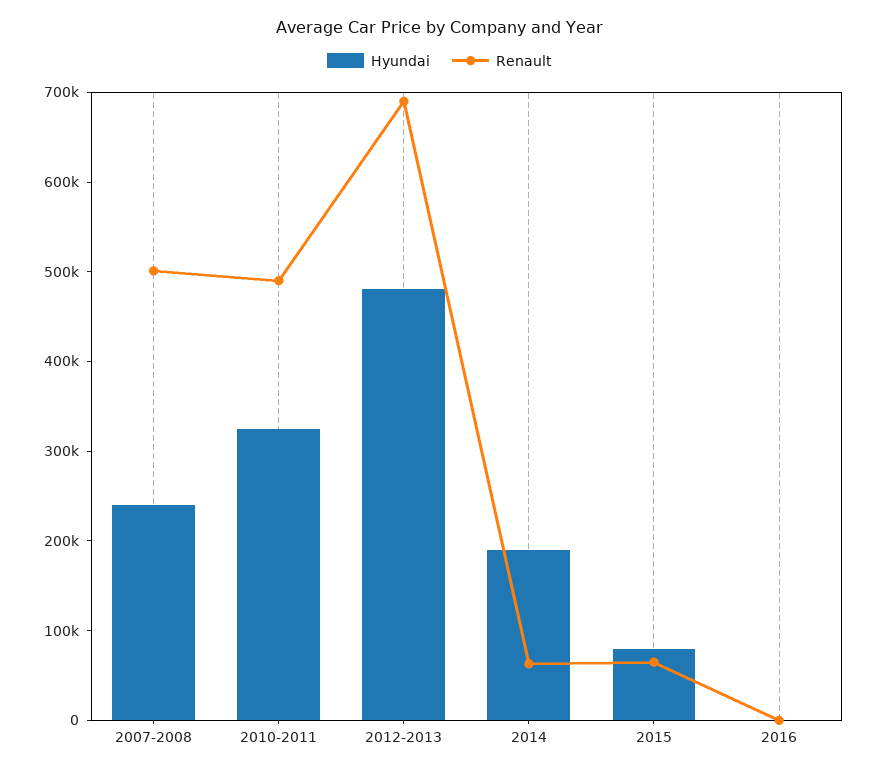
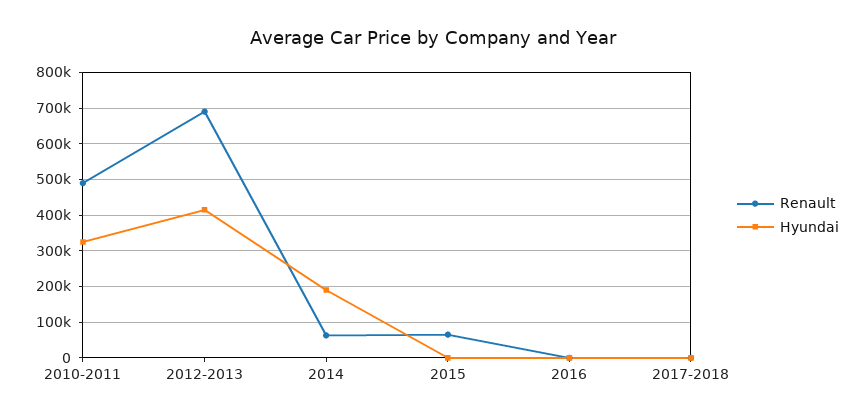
Hyundai, 2007-2008: 240000 -> none
Renault, 2007-2008: 500000 -> none
Hyundai, 2012-2013: 480000 -> 420000
Hyundai, 2015: 80000 -> 0
Renault, 2017-2018: none -> 0
Hyundai, 2017-2018: none -> 0

